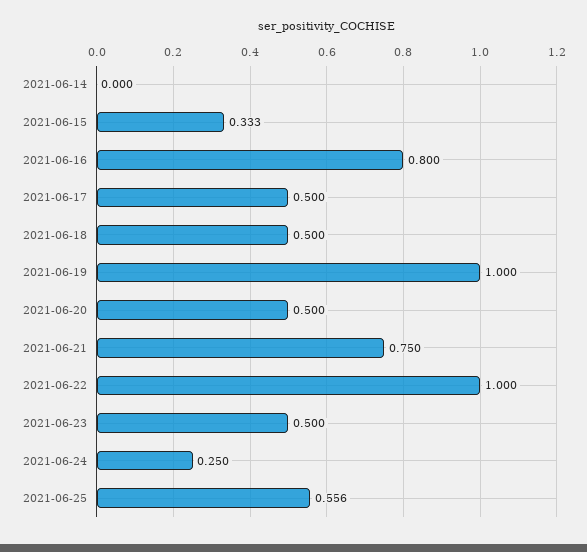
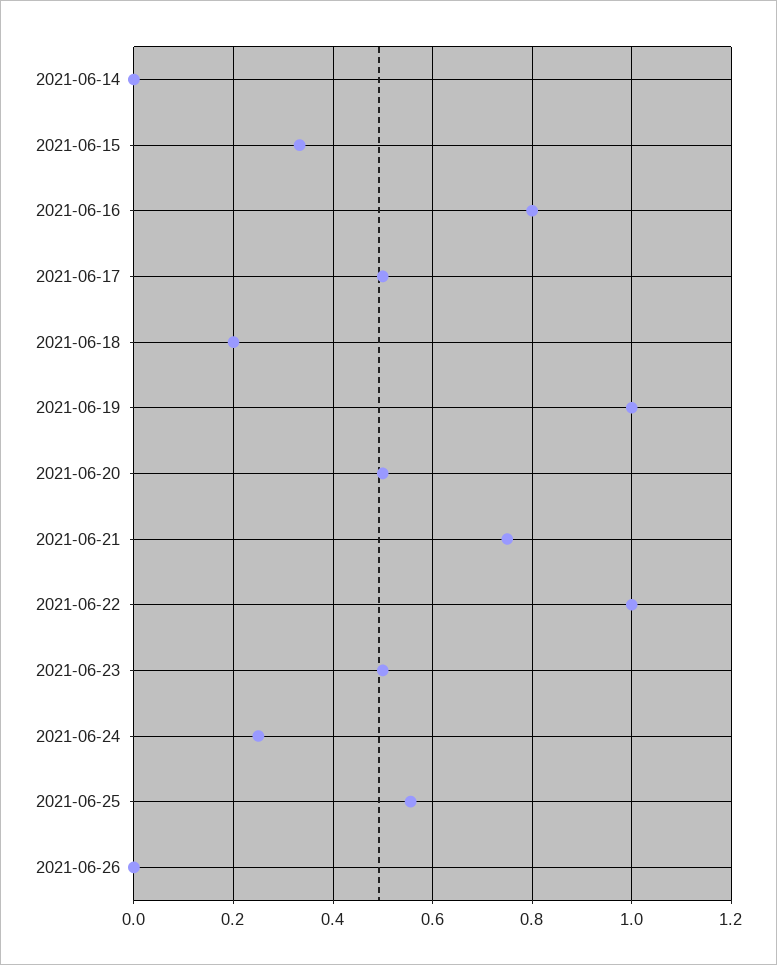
2021-06-18: 0.5 -> 0.2
2021-06-26: none -> 0

